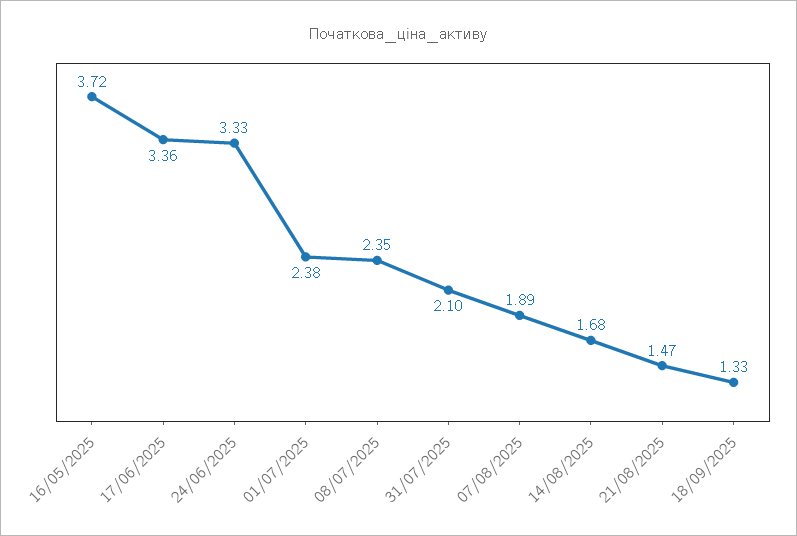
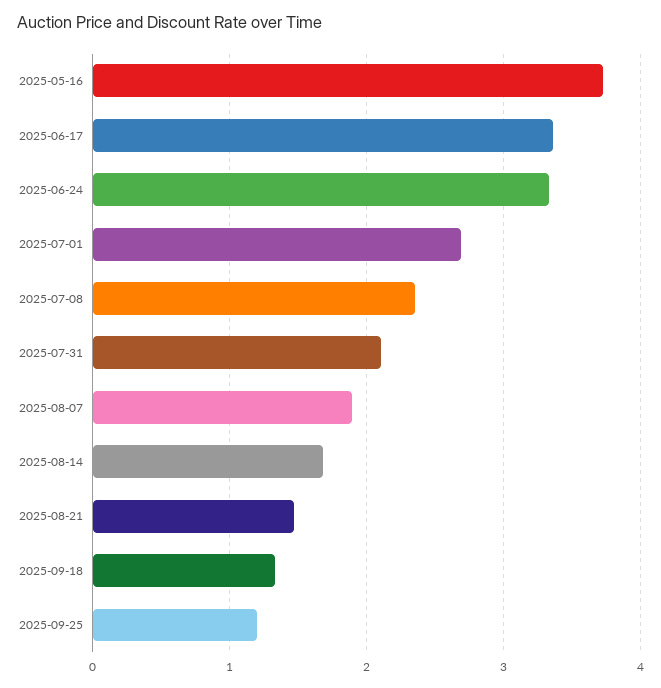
01/07/2025: 2.38 -> 2.7
2025-09-25: none -> 1.2

